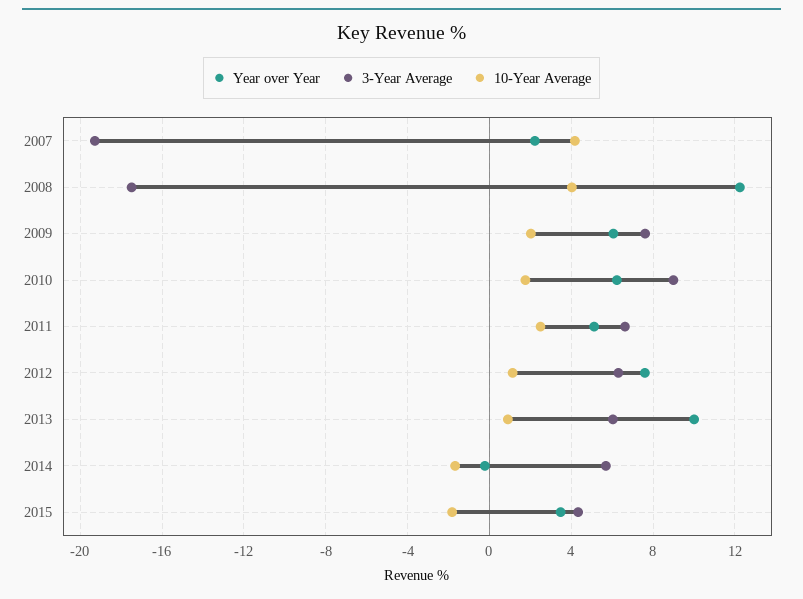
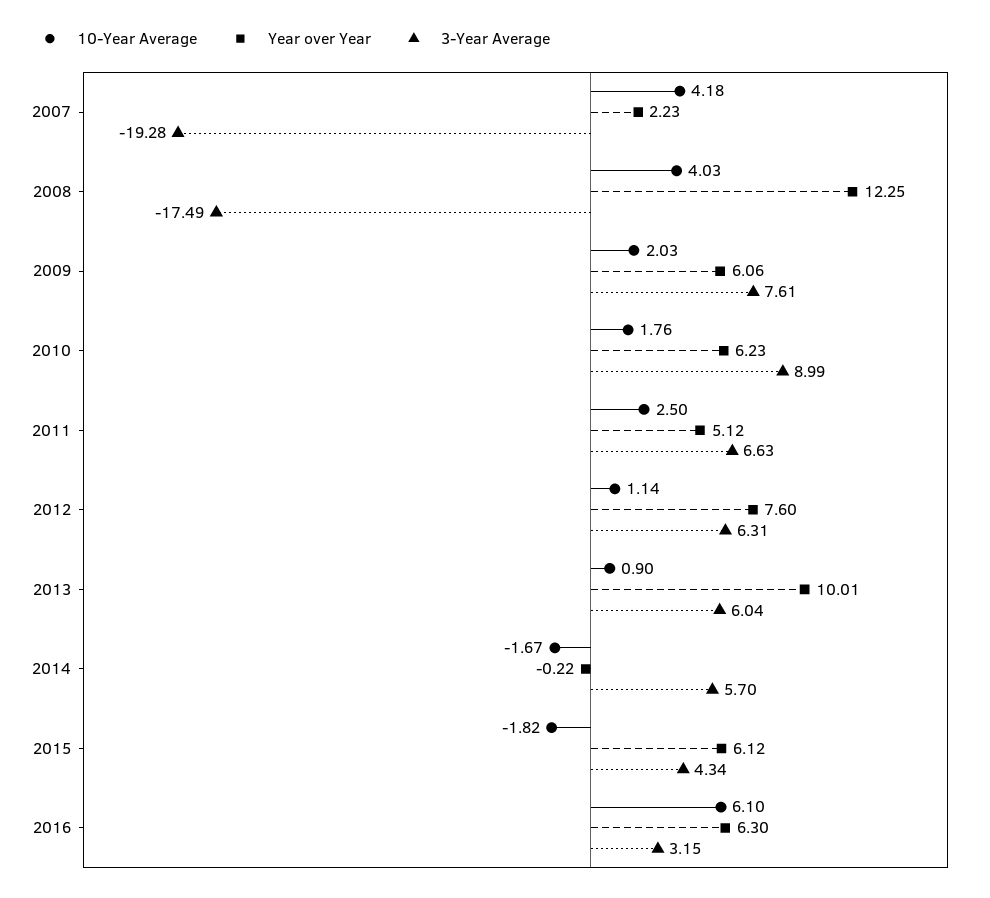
Year over Year, 2015: 3.5 -> 6.12
10-Year Average, 2016: none -> 6.1
Year over Year, 2016: none -> 6.3
3-Year Average, 2016: none -> 3.15

